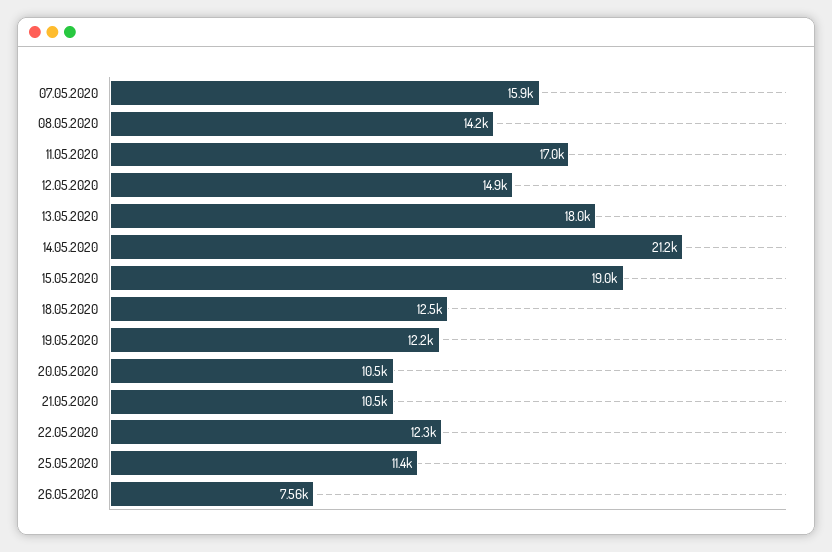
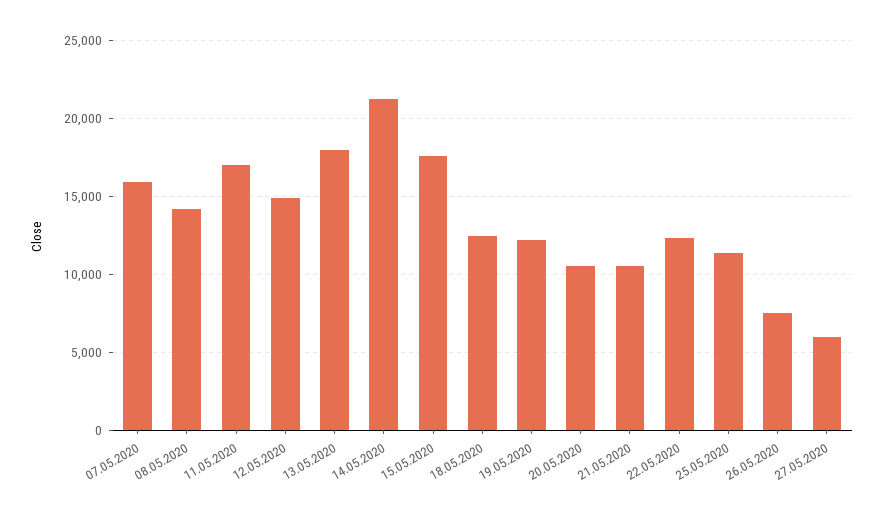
15.05.2020: 19000 -> 17500
27.05.2020: none -> 6000

